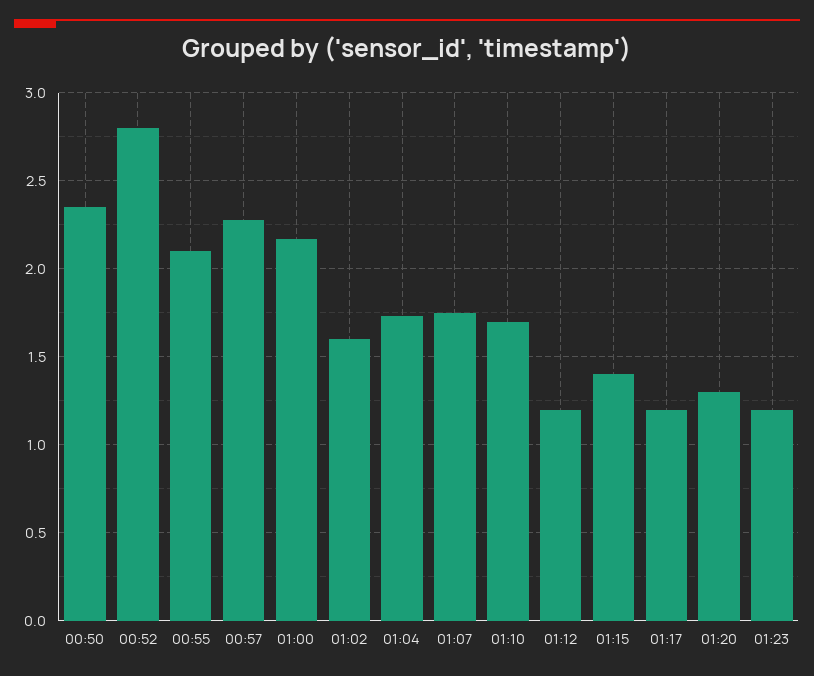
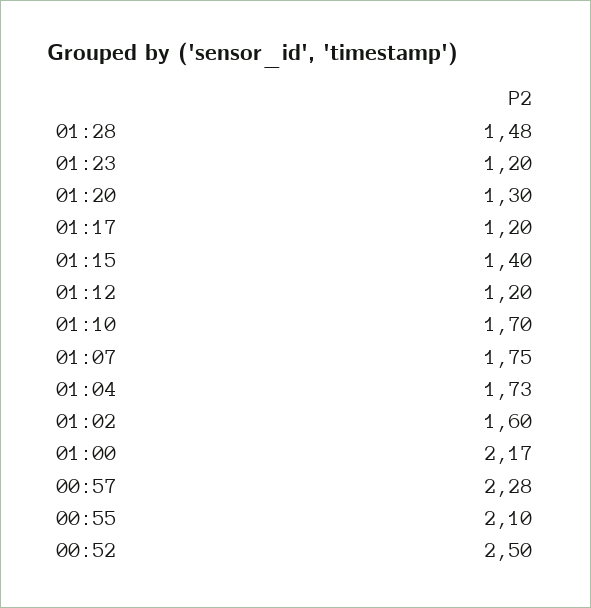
00:50: 2.35 -> none
00:52: 2.8 -> 2.5
01:28: none -> 1.48

